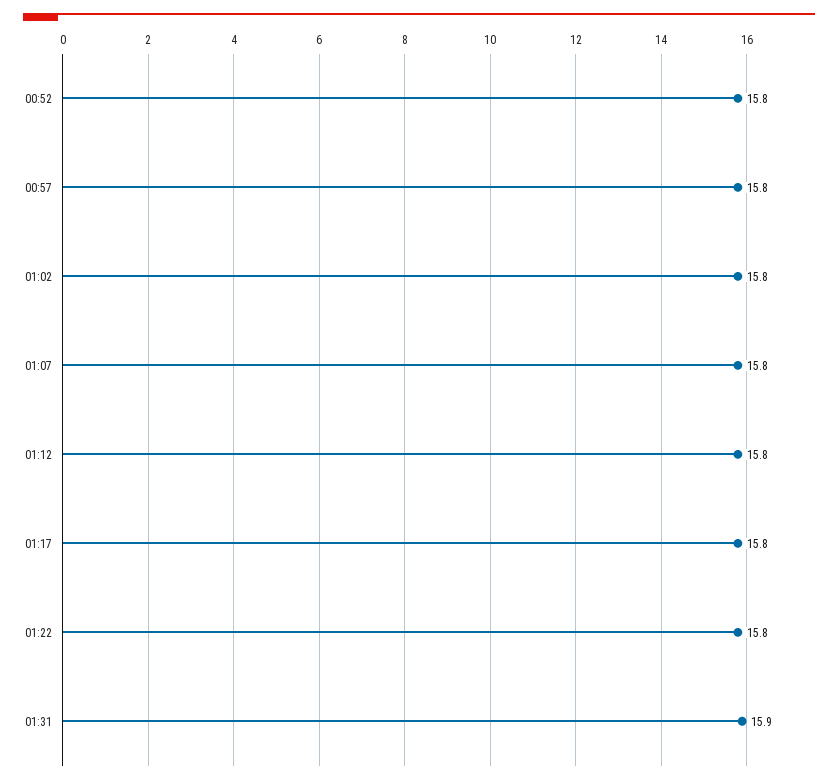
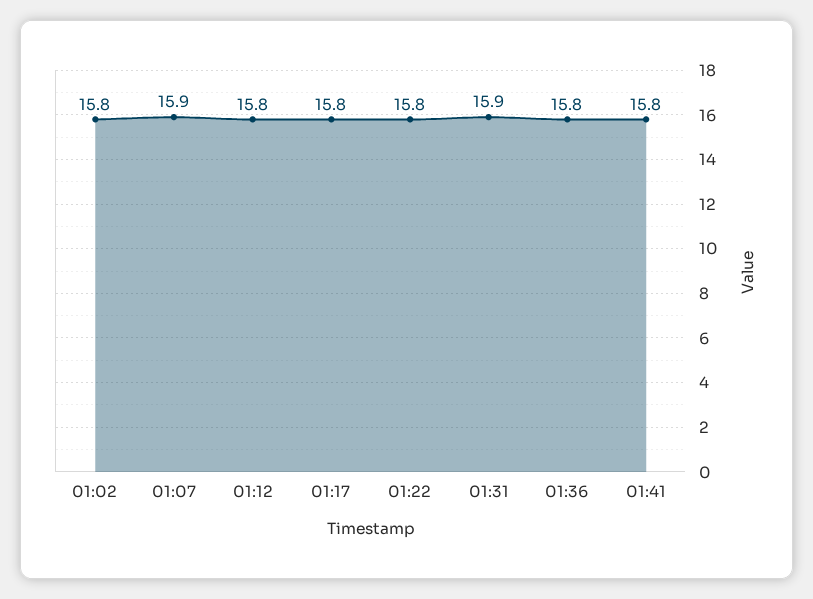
00:52: 15.8 -> none
00:57: 15.8 -> none
01:07: 15.8 -> 15.9
01:36: none -> 15.8
01:41: none -> 15.8

